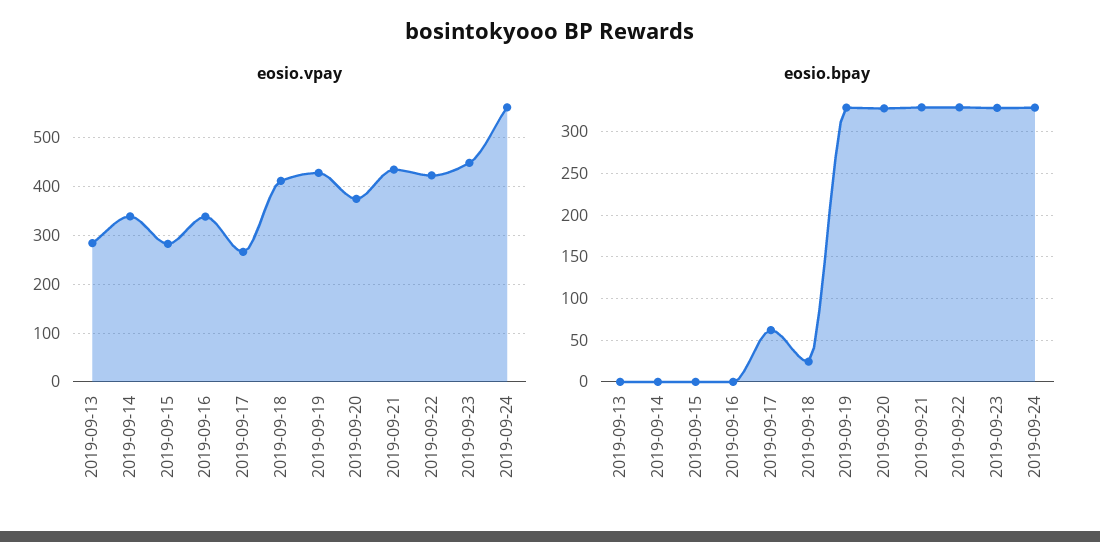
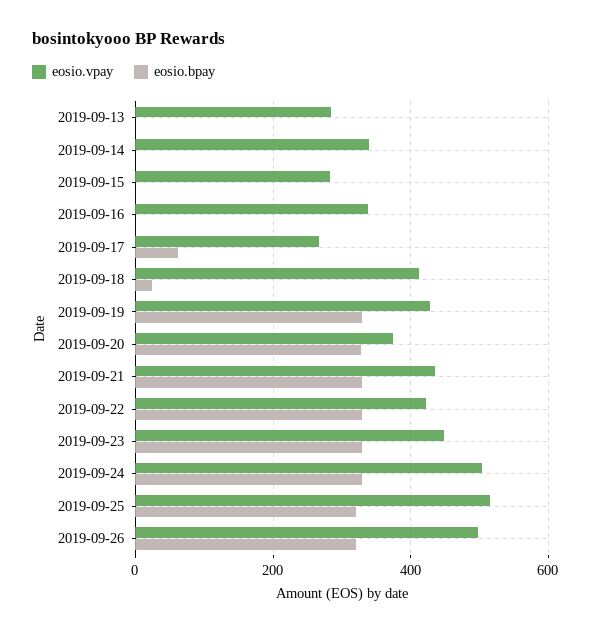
eosio.vpay, 2019-09-24: 560 -> 500
eosio.vpay, 2019-09-25: none -> 520
eosio.bpay, 2019-09-25: none -> 320
eosio.vpay, 2019-09-26: none -> 500
eosio.bpay, 2019-09-26: none -> 320

